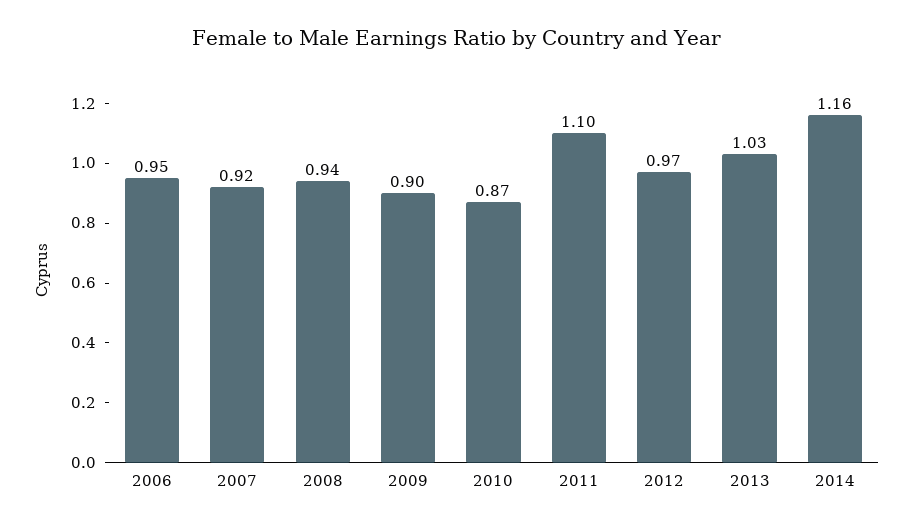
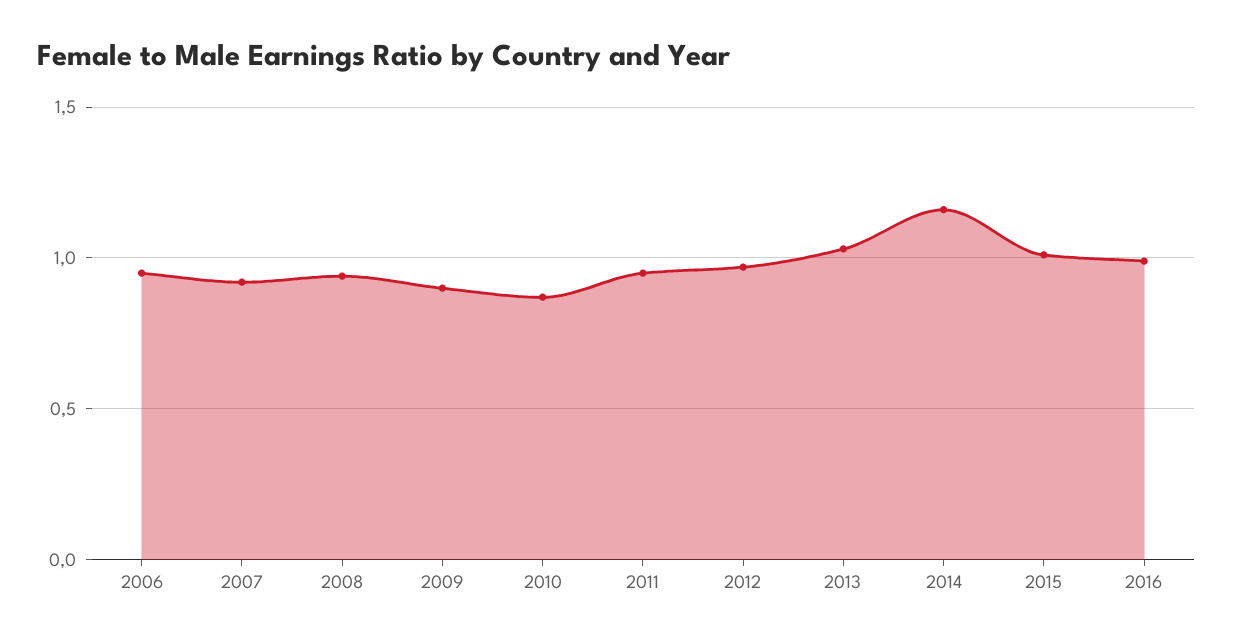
2011: 1.1 -> 0.95
2015: none -> 1
2016: none -> 1

